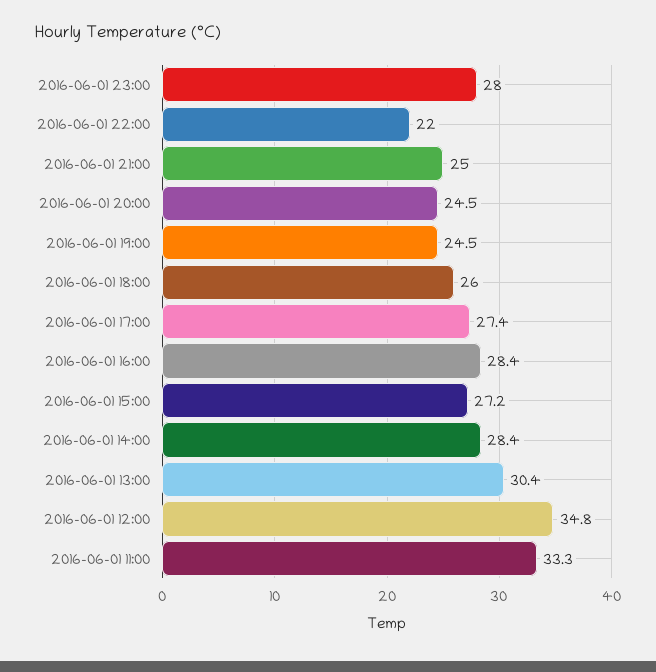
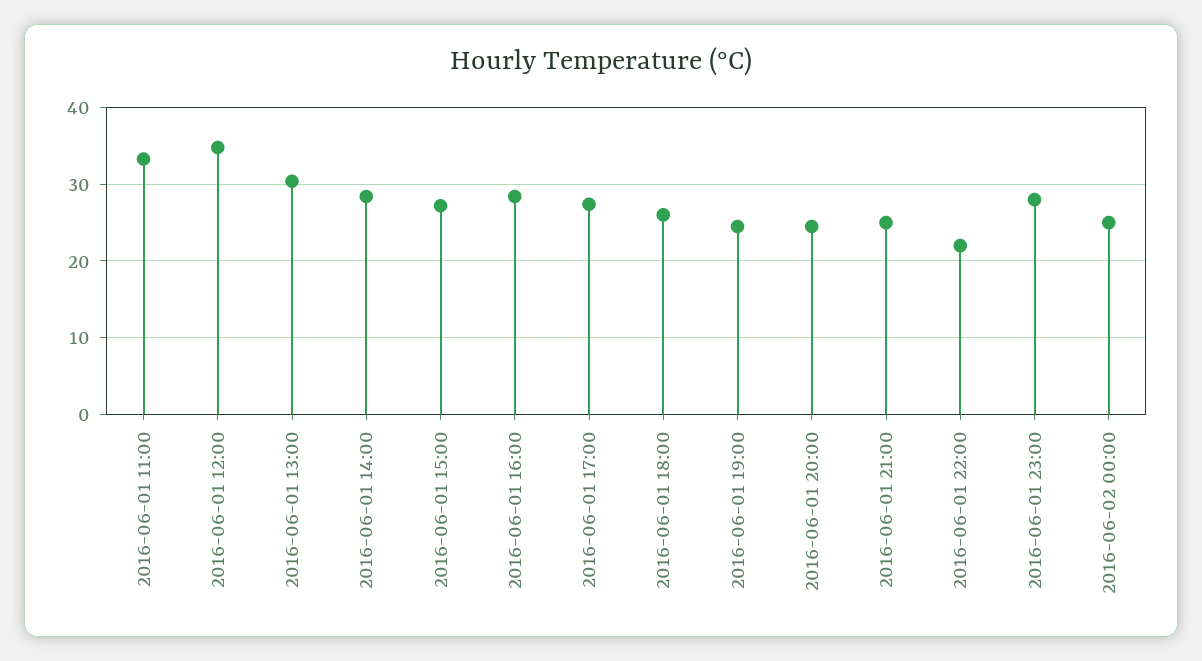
2016-06-02 00:00: none -> 25

